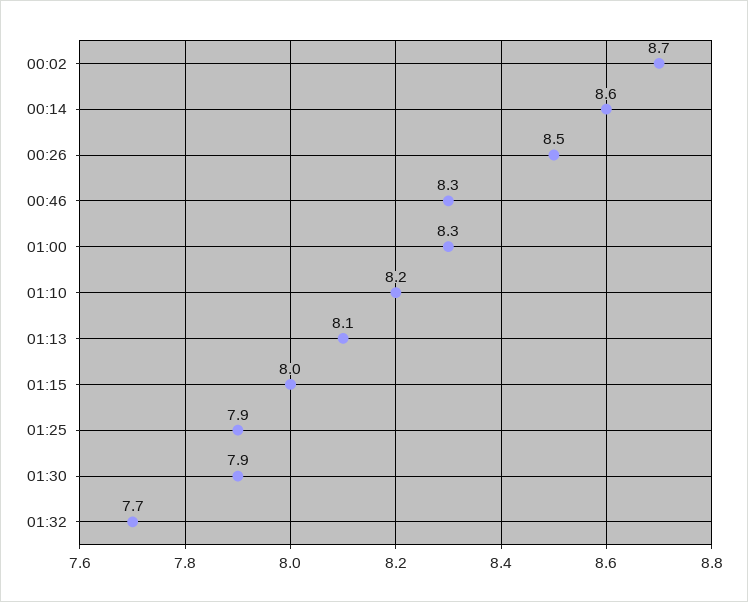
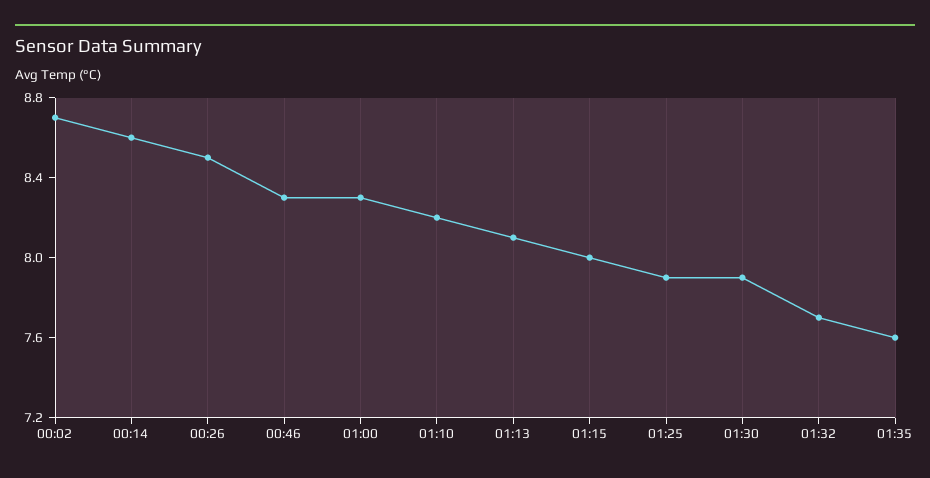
01:35: none -> 7.6

